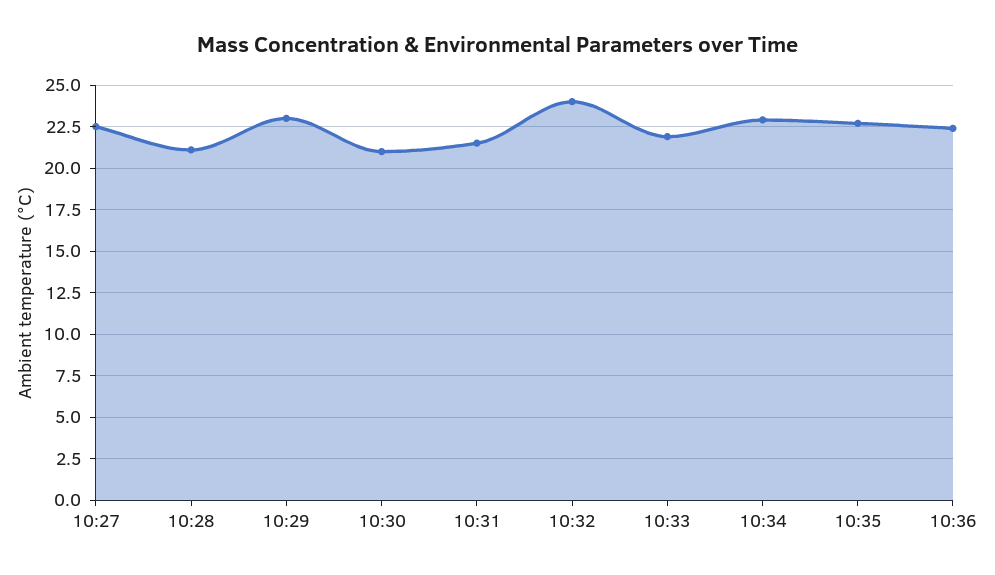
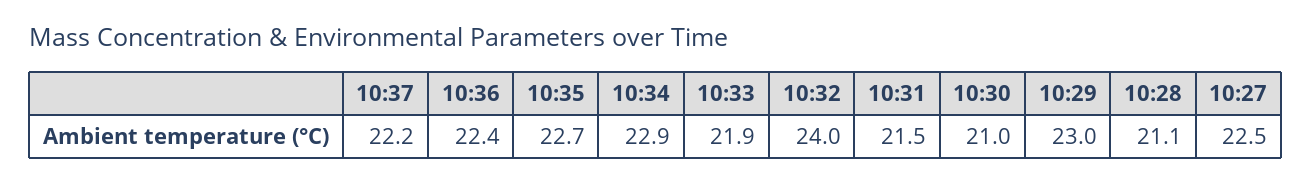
10:37: none -> 22.2

